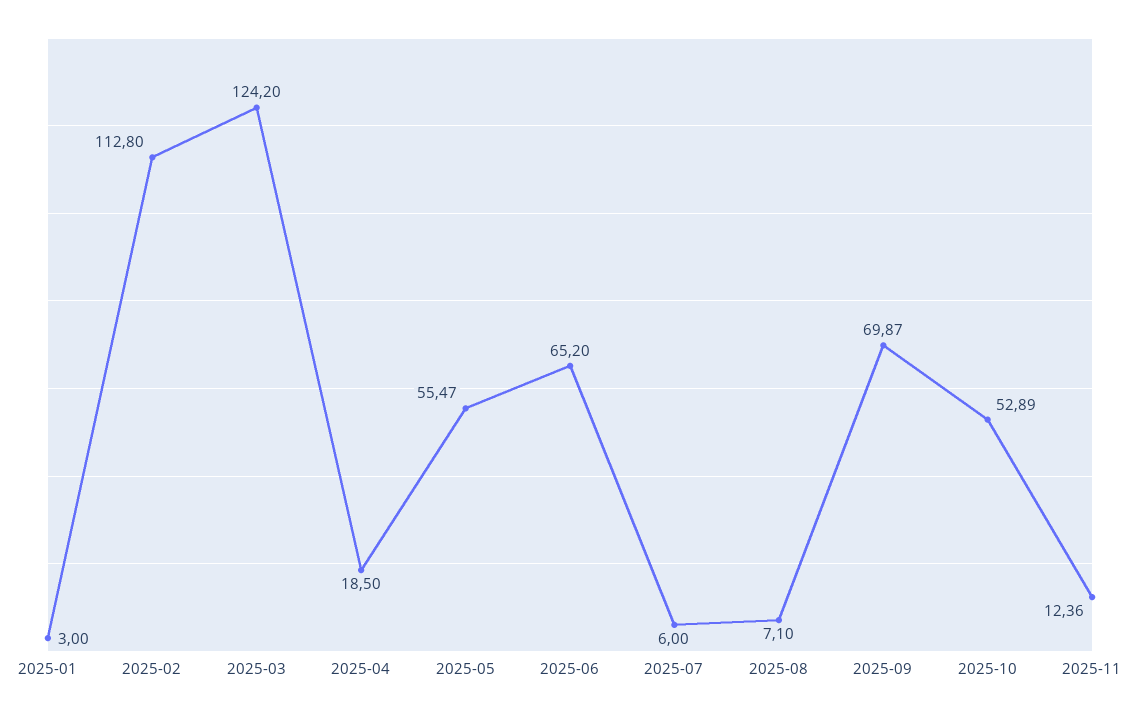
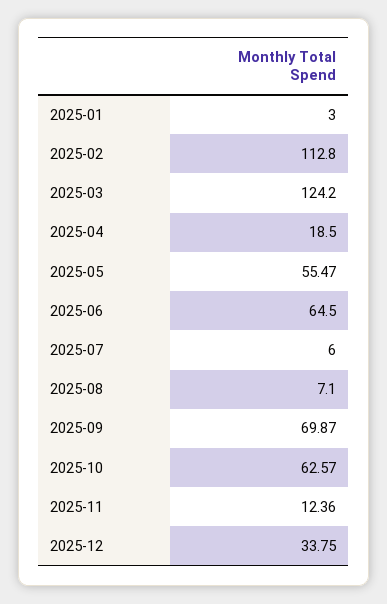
2025-06: 65.2 -> 64.5
2025-10: 52.89 -> 62.57
2025-12: none -> 33.75

